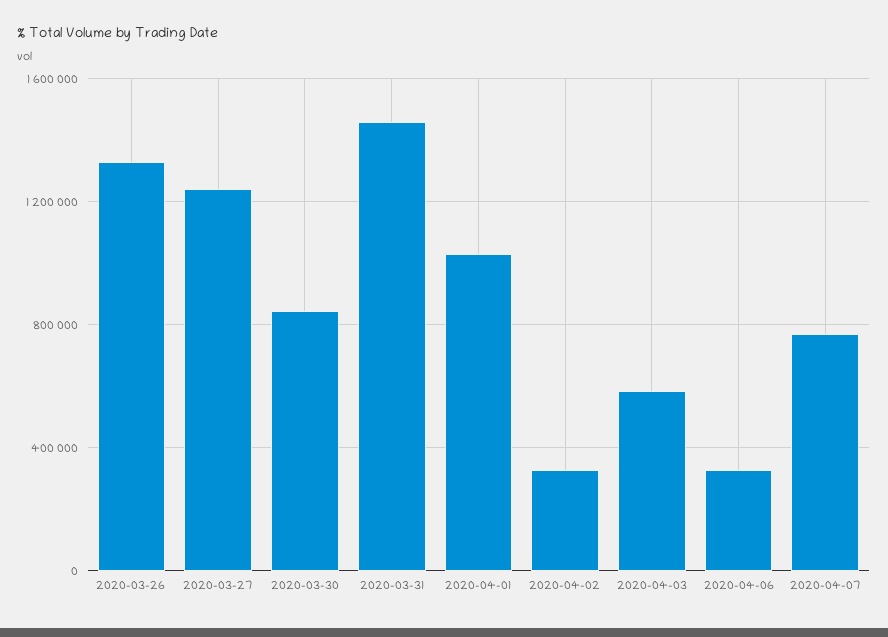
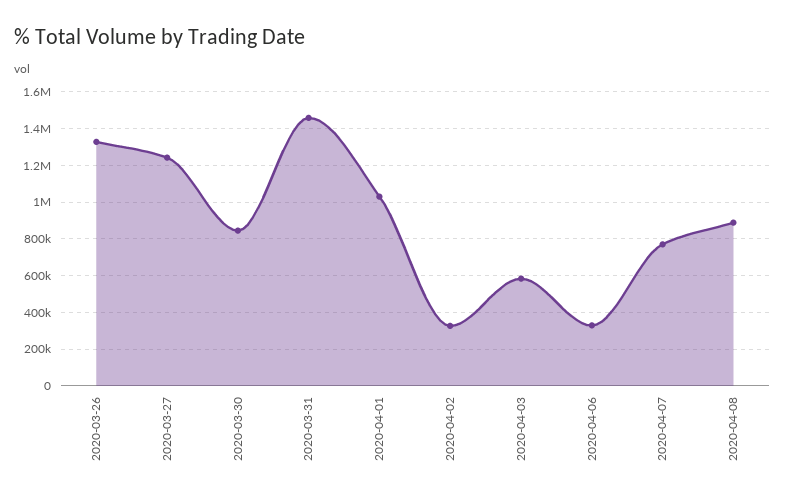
2020-04-08: none -> 900000

